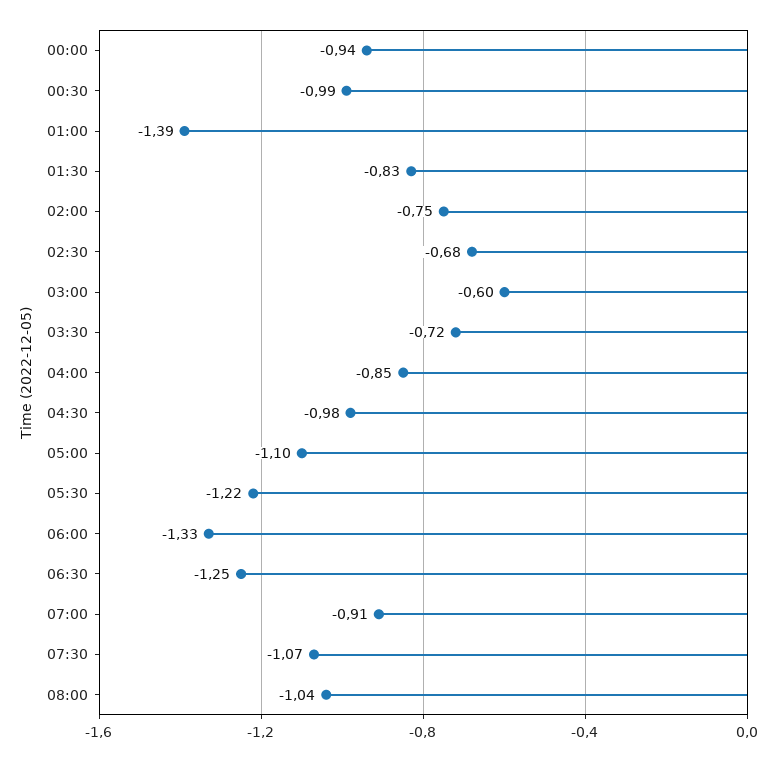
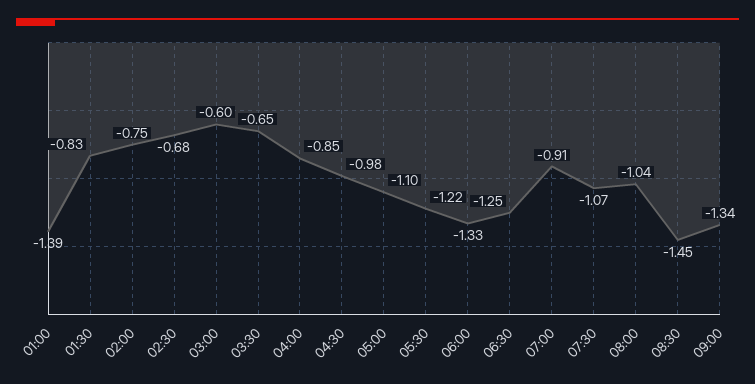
00:00: -0.94 -> none
00:30: -0.99 -> none
03:30: -0.72 -> -0.65
08:30: none -> -1.45
09:00: none -> -1.34

